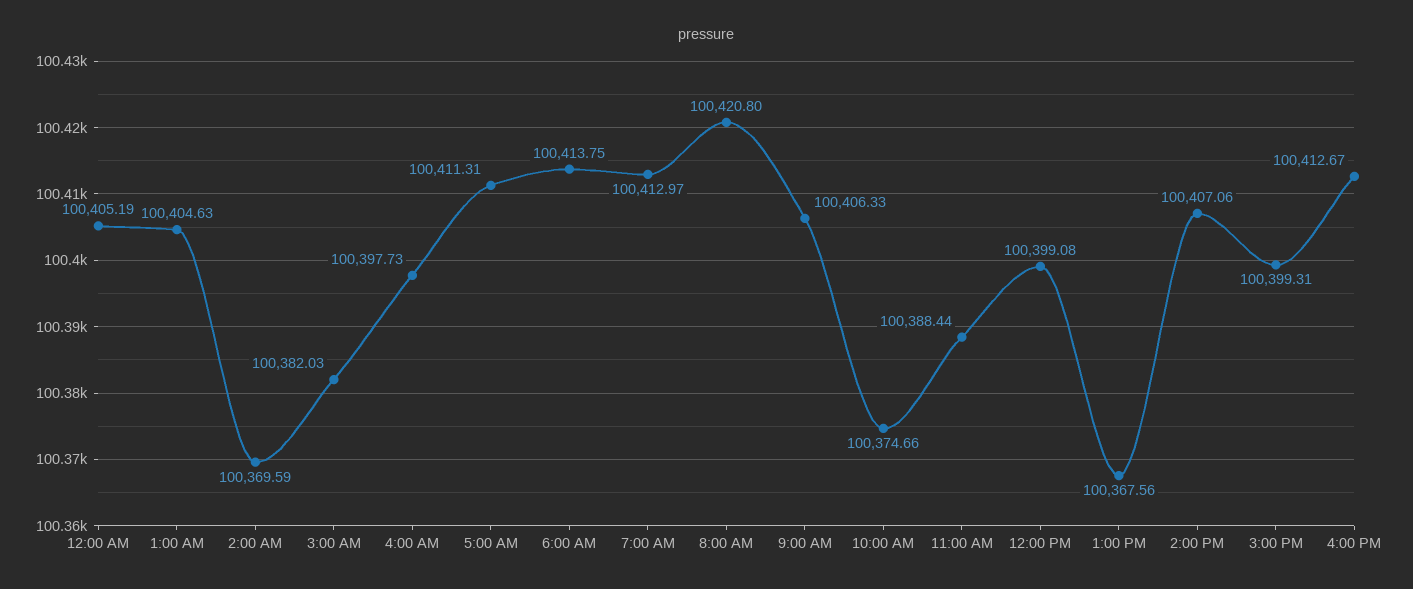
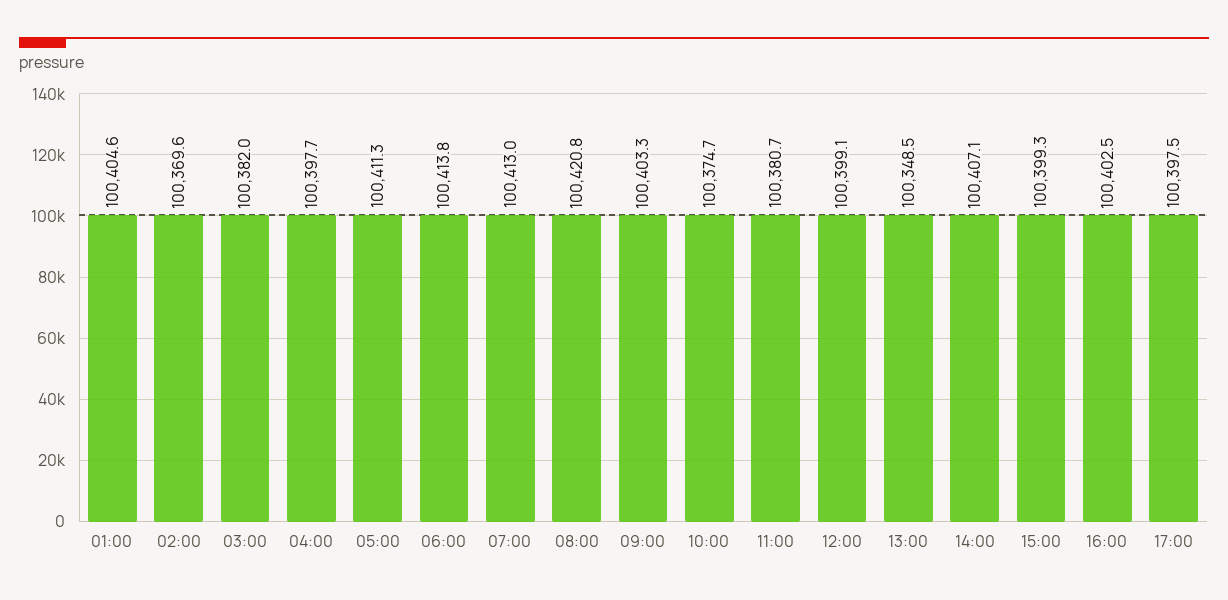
12:00 AM: 100405.19 -> none
9:00 AM: 100406.33 -> 100403.3
11:00 AM: 100388.44 -> 100380.7
1:00 PM: 100367.56 -> 100348.5
4:00 PM: 100412.67 -> 100402.5
17:00: none -> 100397.5

